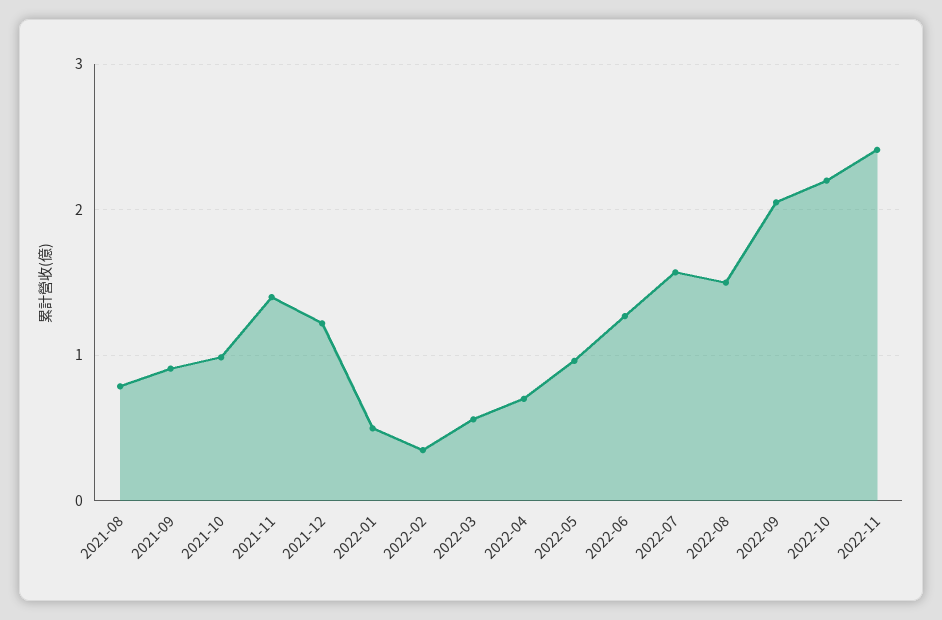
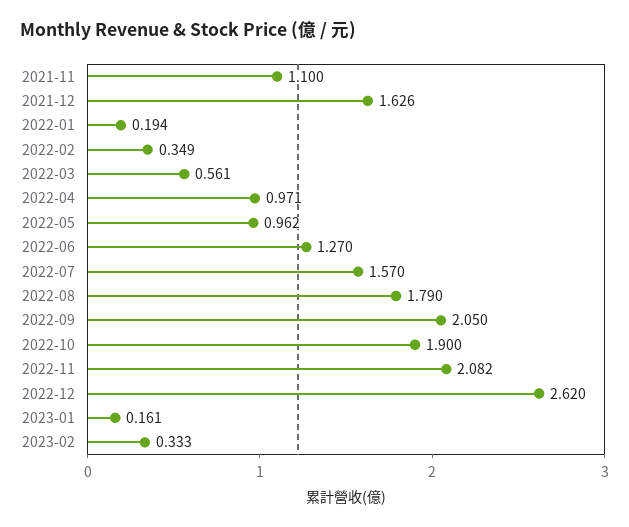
2021-08: 0.8 -> none
2021-09: 0.9 -> none
2021-10: 1 -> none
2021-11: 1.4 -> 1.1
2021-12: 1.2 -> 1.626
2022-01: 0.5 -> 0.194
2022-04: 0.7 -> 0.971
2022-08: 1.5 -> 1.79
2022-10: 2.2 -> 1.9
2022-11: 2.4 -> 2.082
2022-12: none -> 2.62
2023-01: none -> 0.161
2023-02: none -> 0.333

